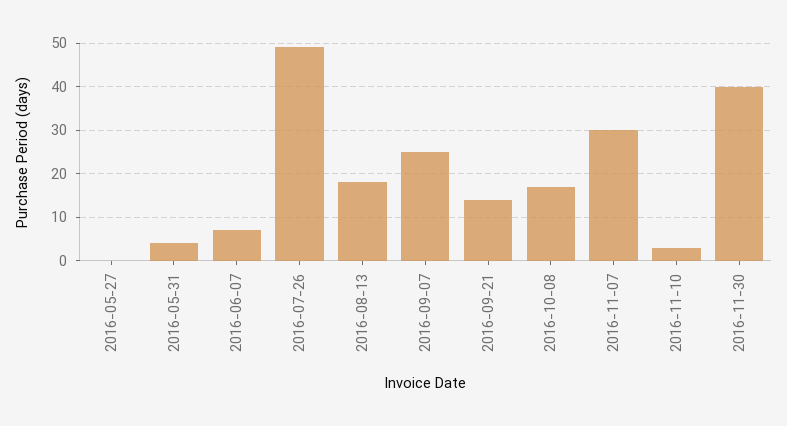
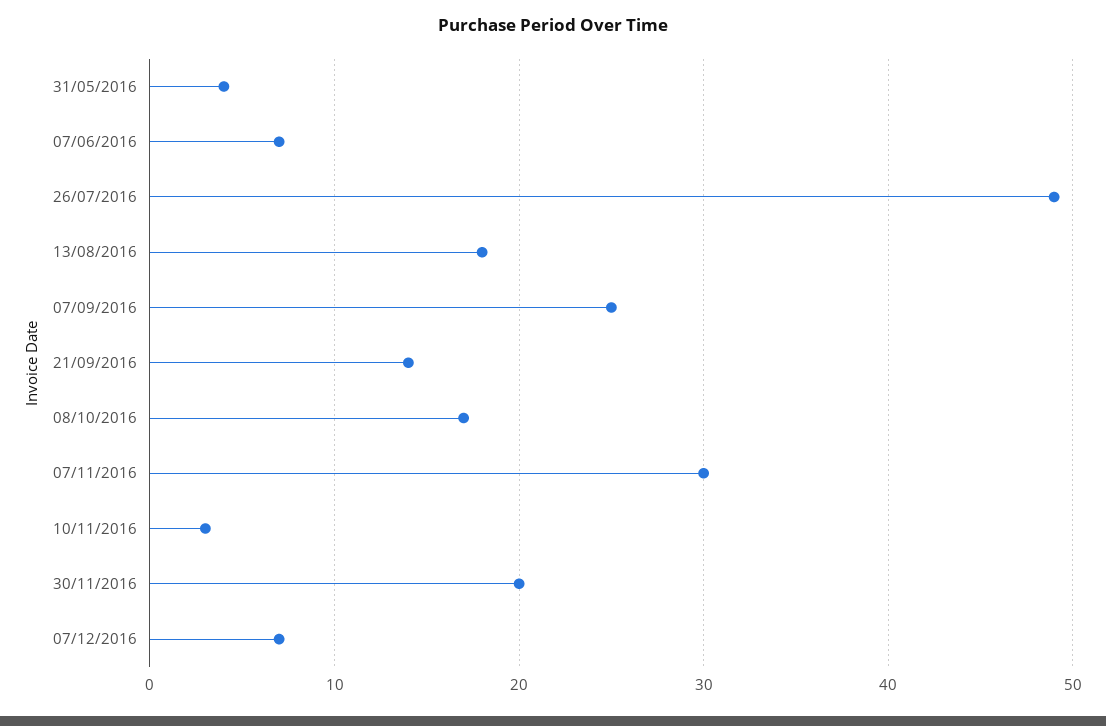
2016-05-27: 0 -> none
2016-11-30: 40 -> 20
07/12/2016: none -> 7

